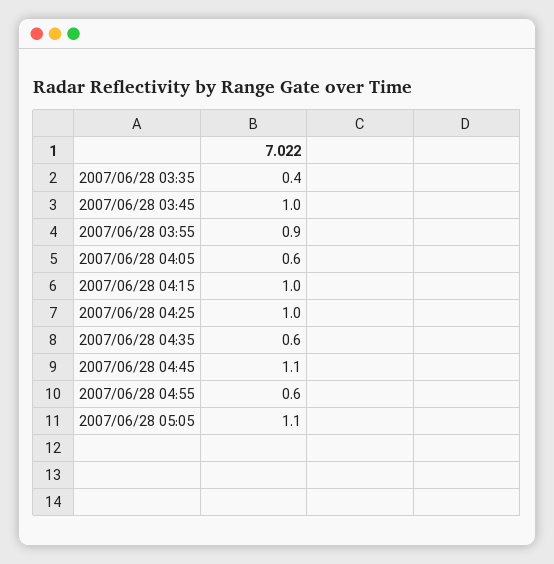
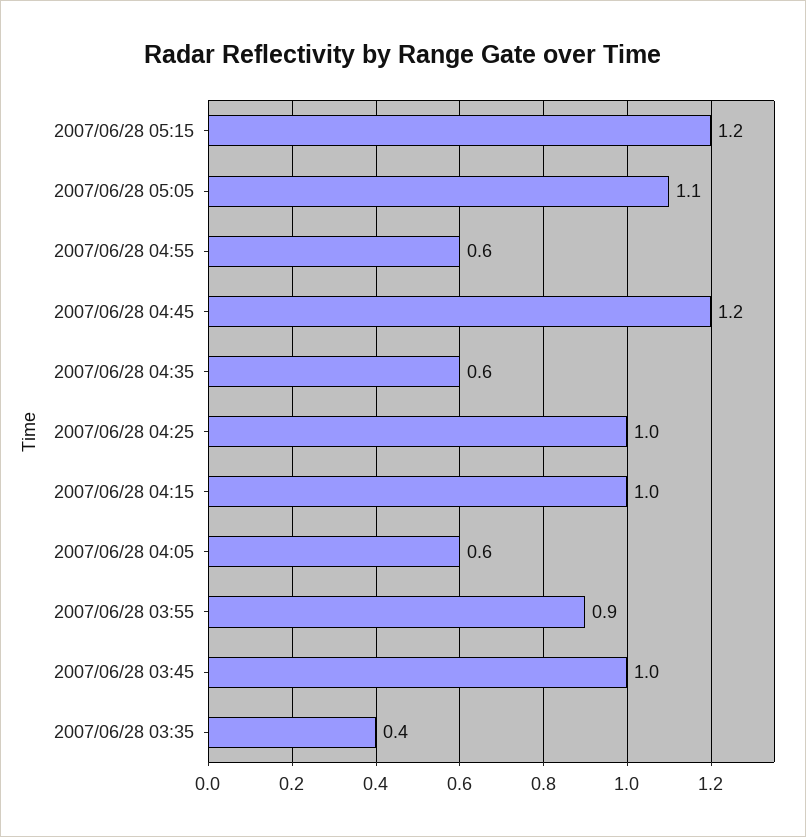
2007/06/28 04:45: 1.1 -> 1.2
2007/06/28 05:15: none -> 1.2

